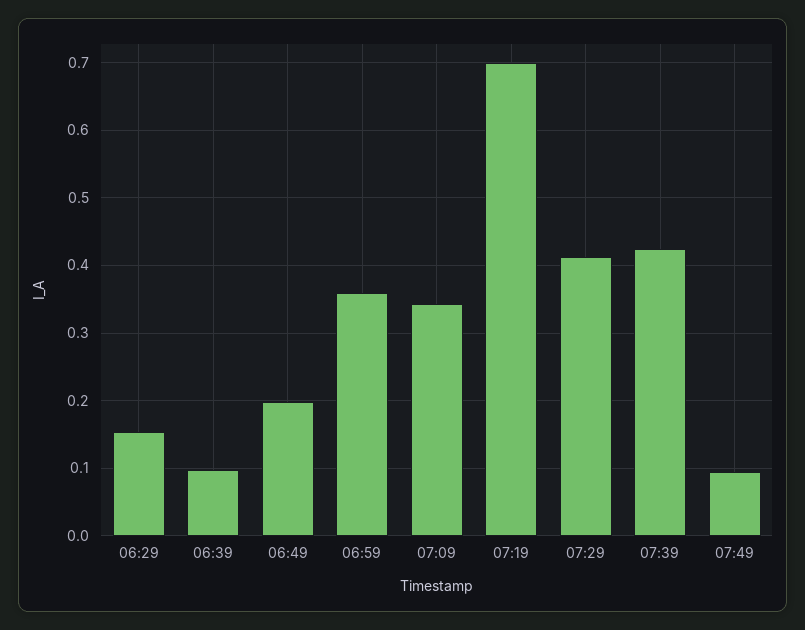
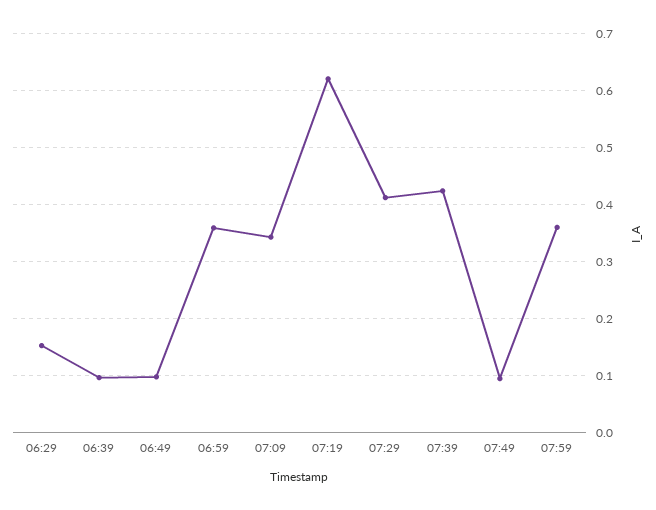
06:49: 0.2 -> 0.1
07:19: 0.7 -> 0.62
07:59: none -> 0.36

